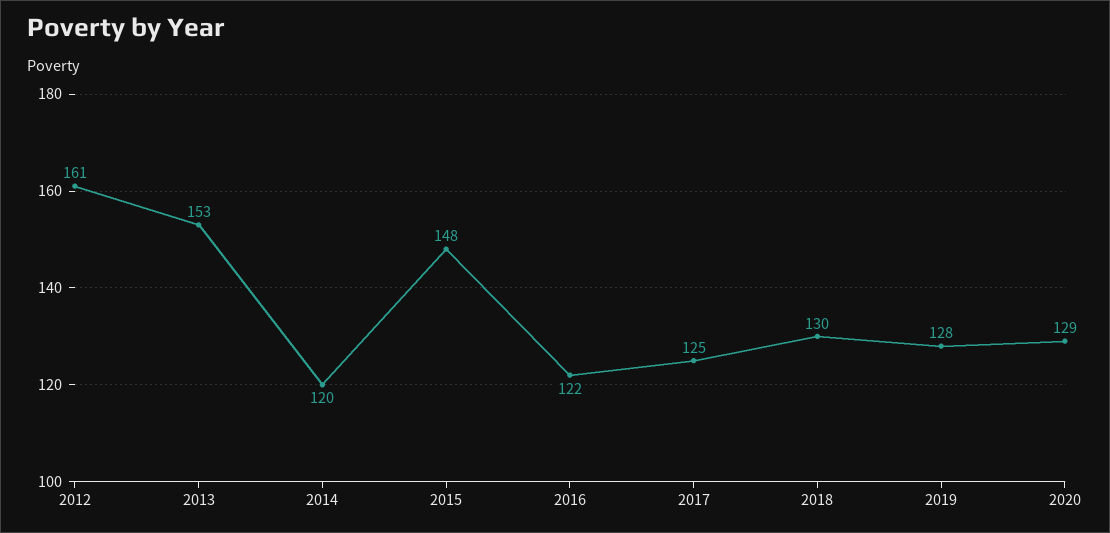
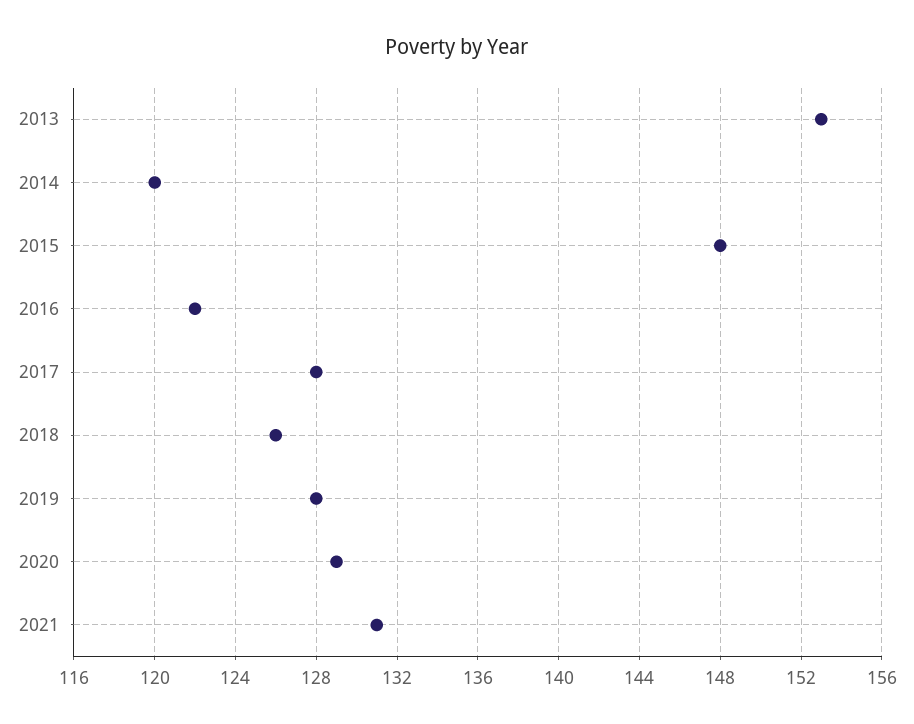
2012: 161 -> none
2017: 125 -> 128
2018: 130 -> 126
2021: none -> 131

